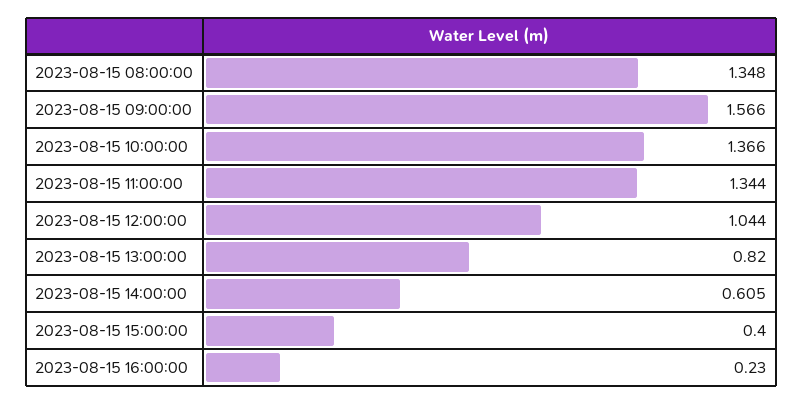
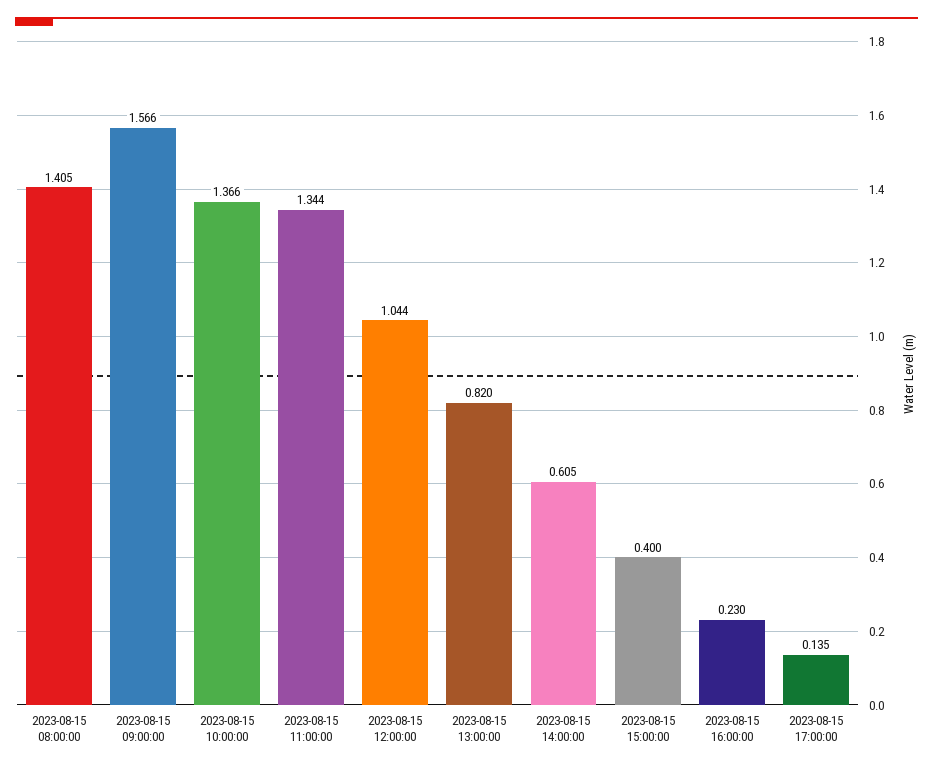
2023-08-15 08:00:00: 1.348 -> 1.405
2023-08-15 17:00:00: none -> 0.135

